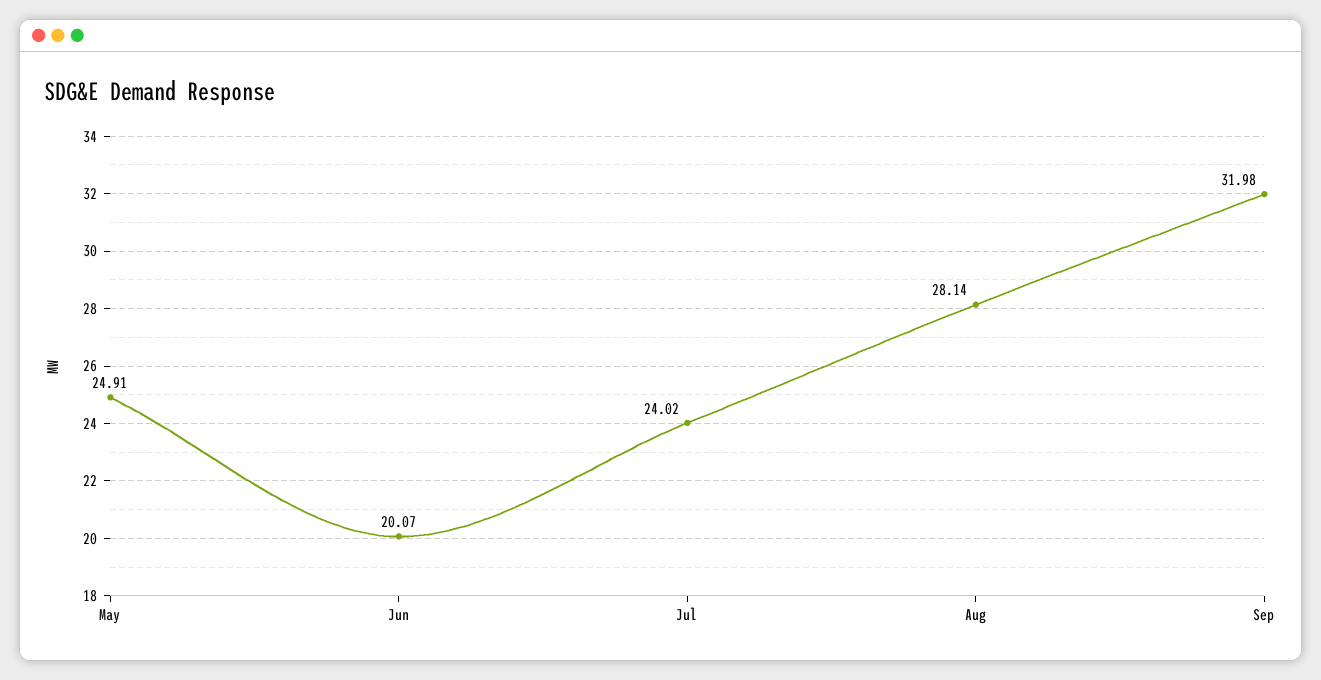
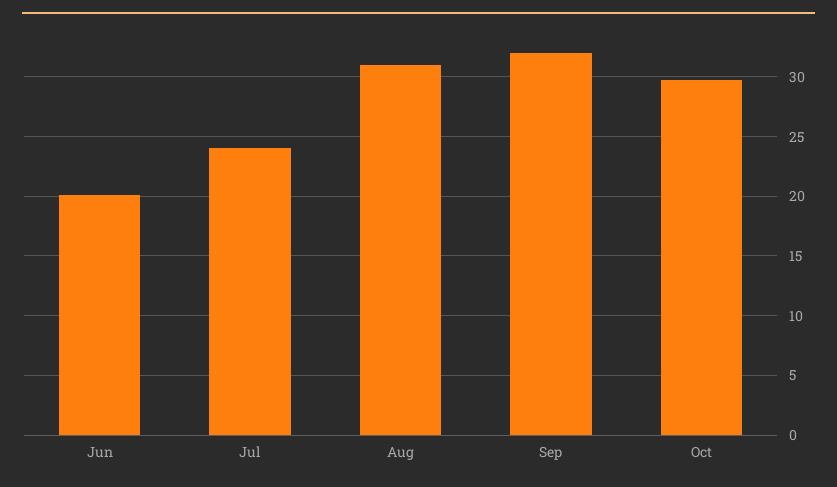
May: 24.91 -> none
Aug: 28.14 -> 31
Oct: none -> 30

